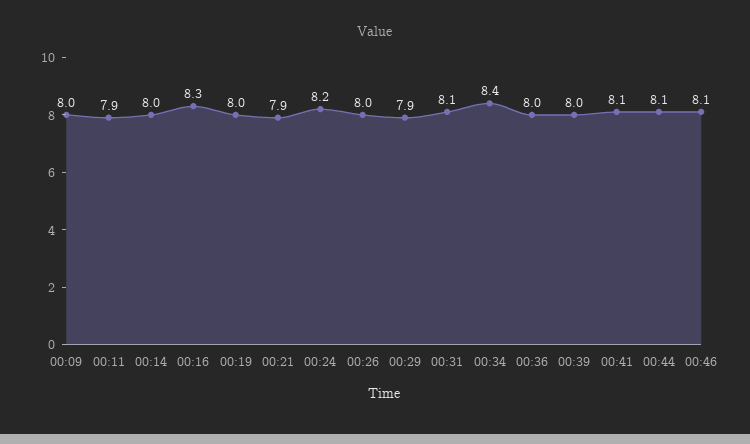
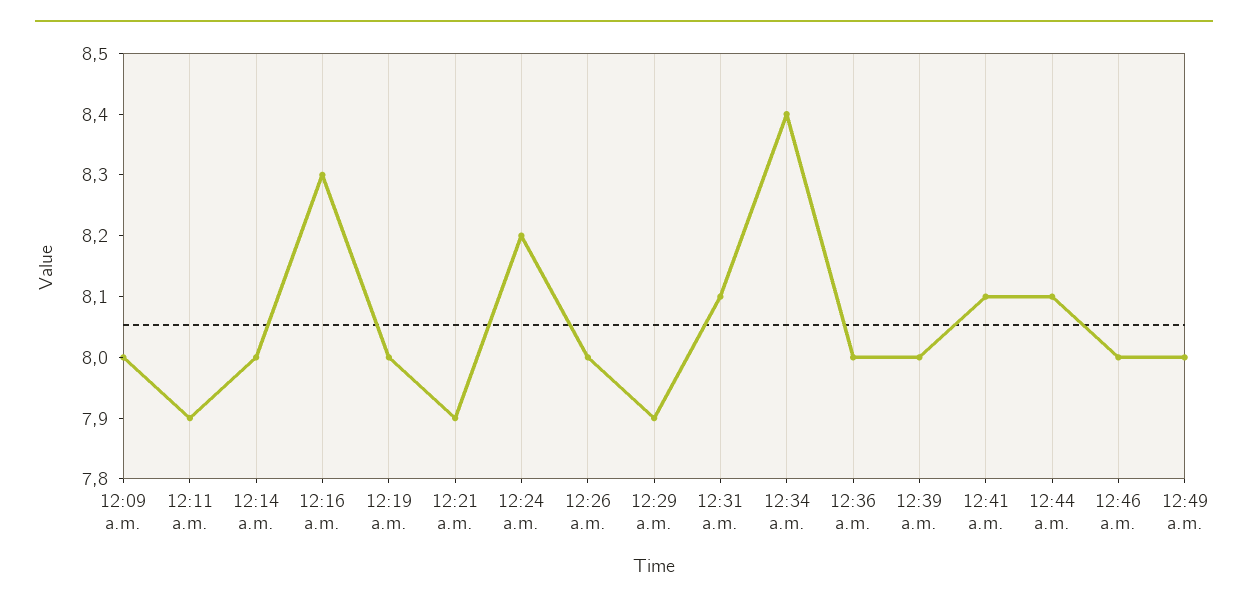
00:46: 8.1 -> 8
12:49 a.m.: none -> 8

